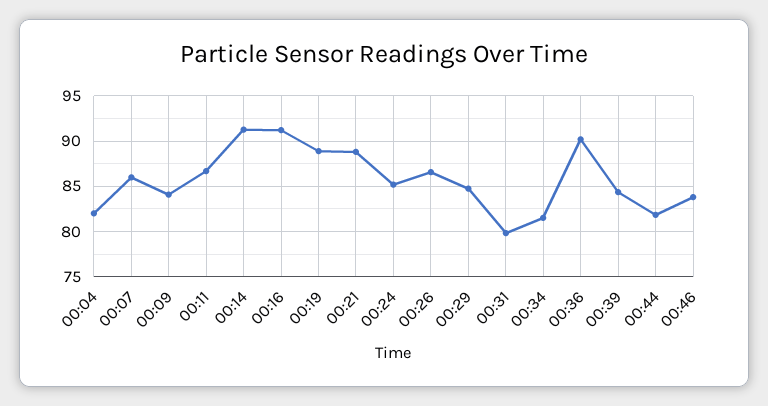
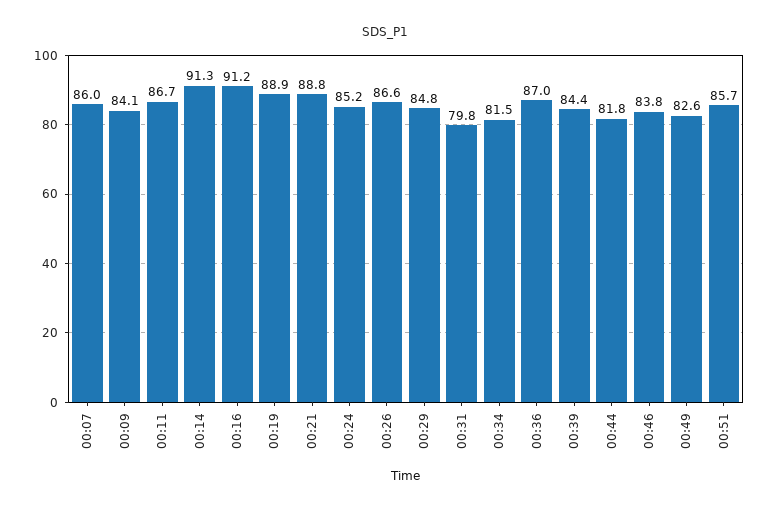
00:04: 82 -> none
00:36: 90 -> 87
00:49: none -> 82.6
00:51: none -> 85.7

